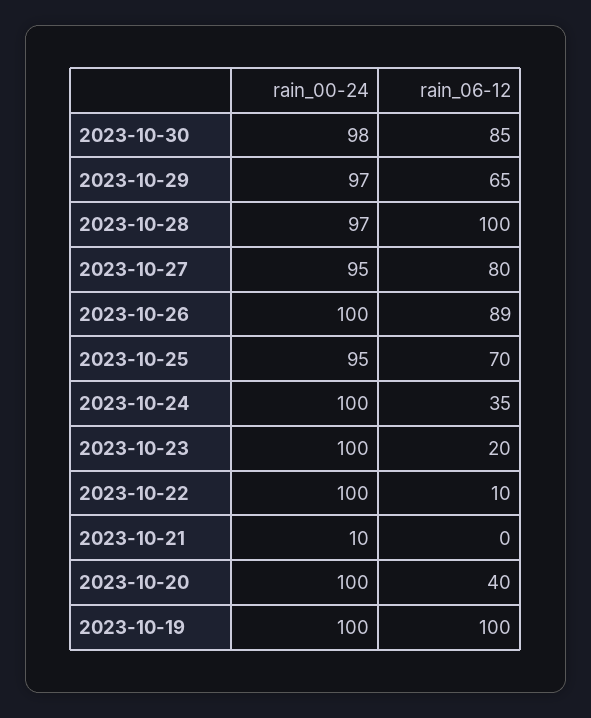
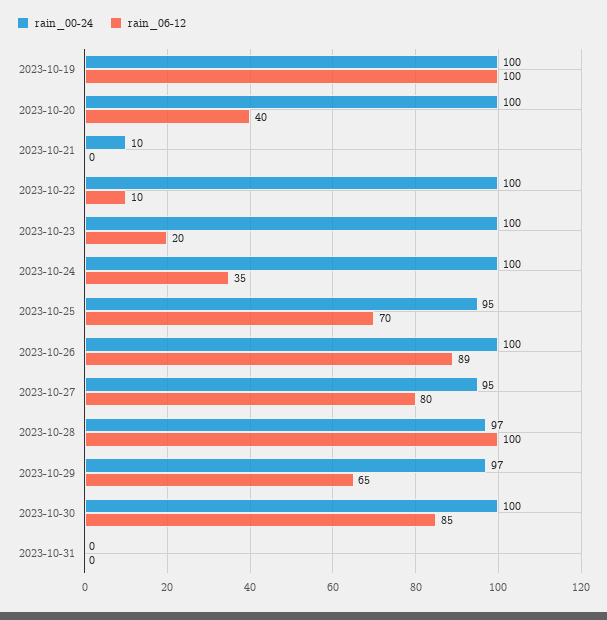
rain_00-24, 2023-10-30: 98 -> 100
rain_00-24, 2023-10-31: none -> 0
rain_06-12, 2023-10-31: none -> 0

